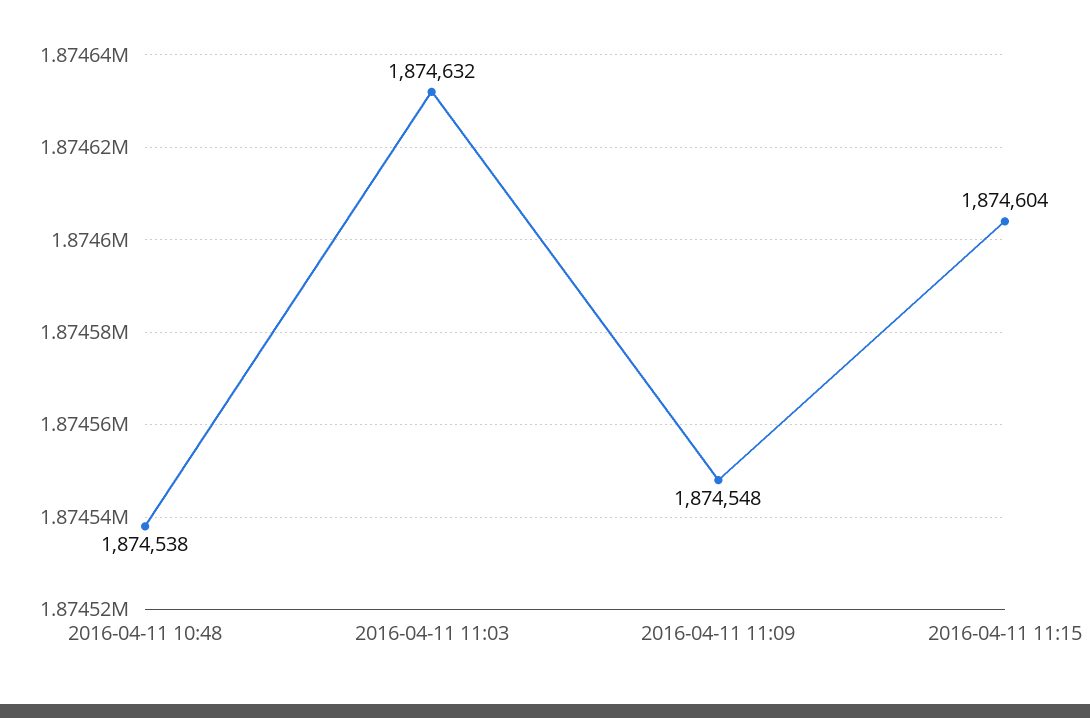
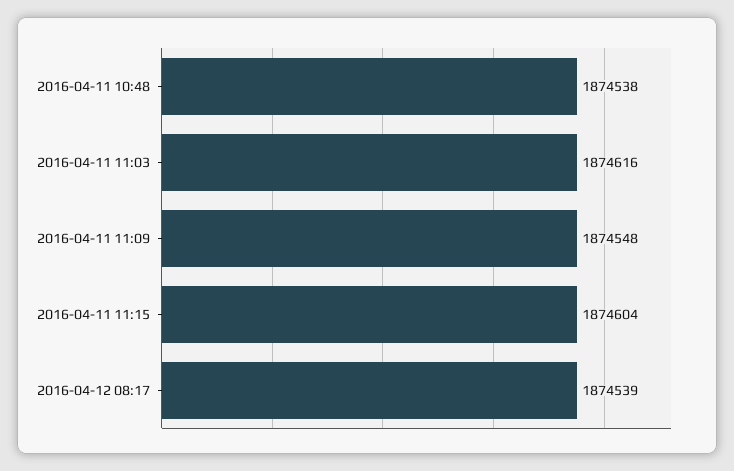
2016-04-11 11:03: 1874632 -> 1874616
2016-04-12 08:17: none -> 1874539

